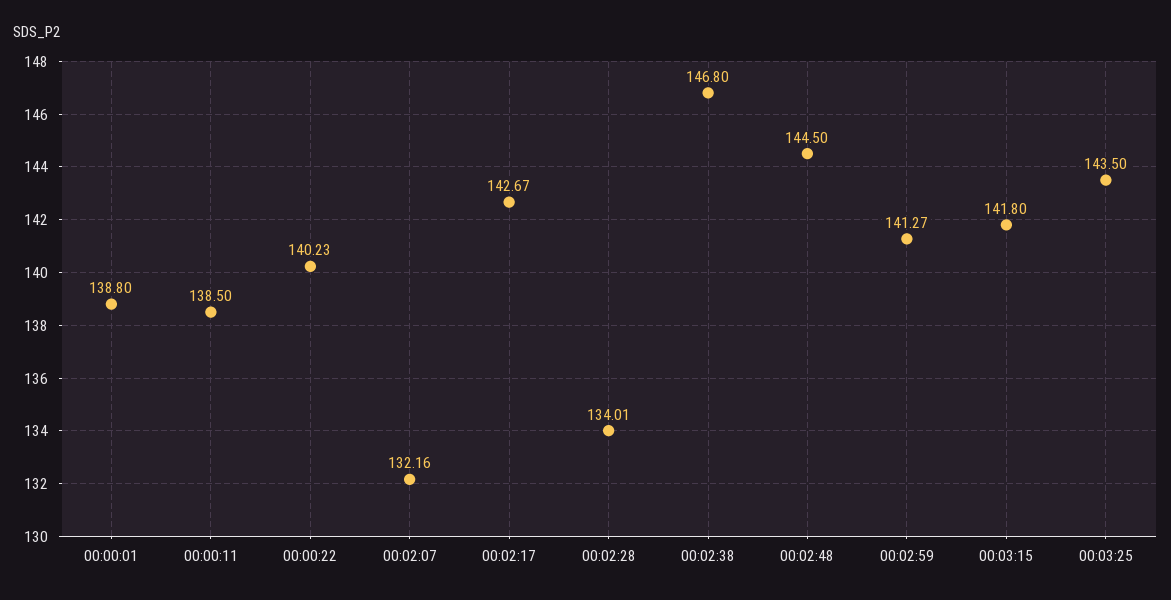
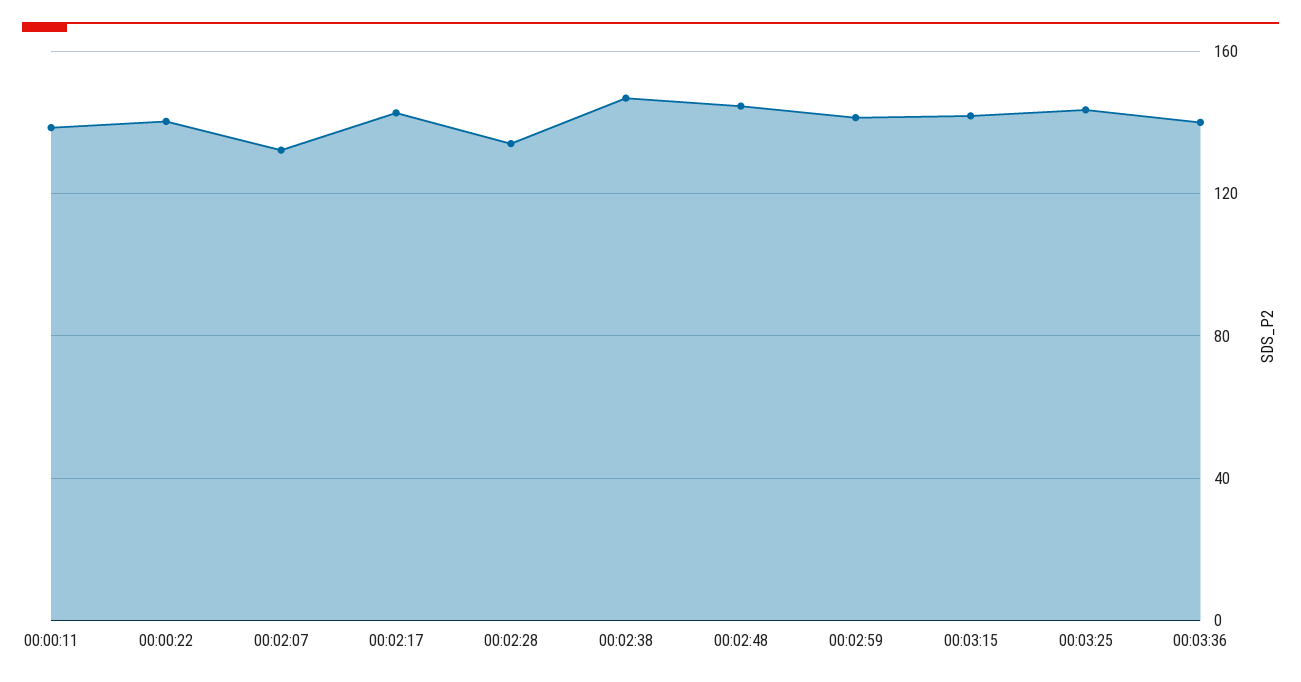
00:00:01: 138.8 -> none
00:03:36: none -> 140

